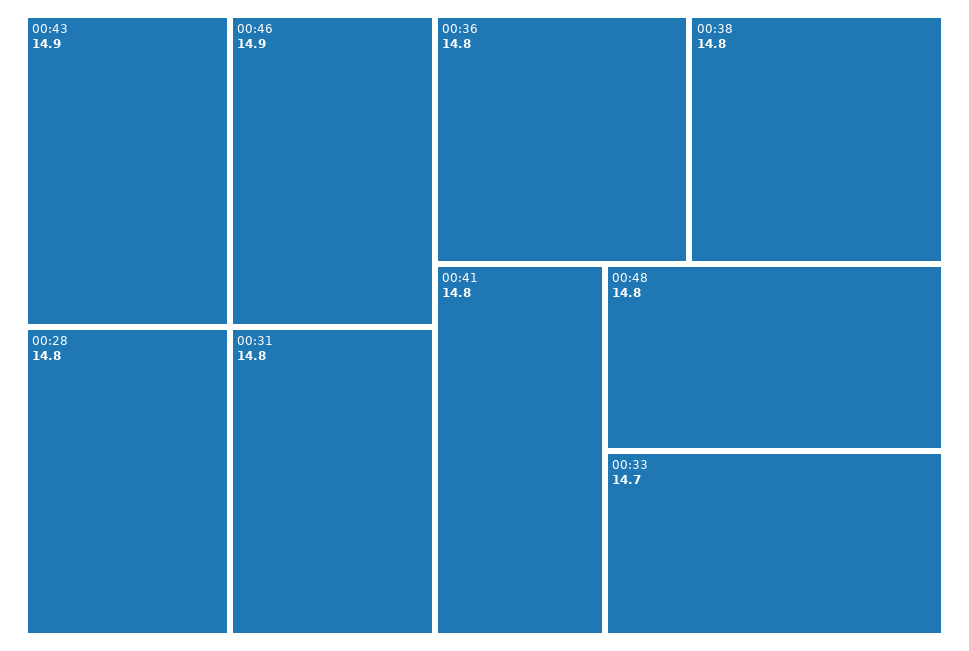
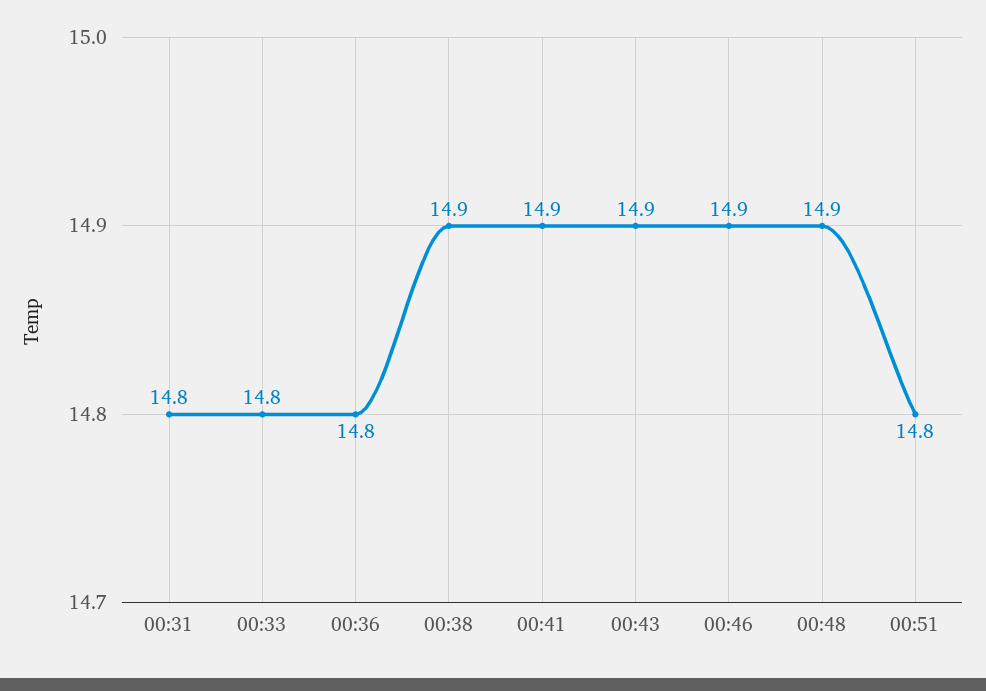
00:28: 14.8 -> none
00:38: 14.8 -> 14.9
00:41: 14.8 -> 14.9
00:48: 14.8 -> 14.9
00:33: 14.7 -> 14.8
00:51: none -> 14.8

